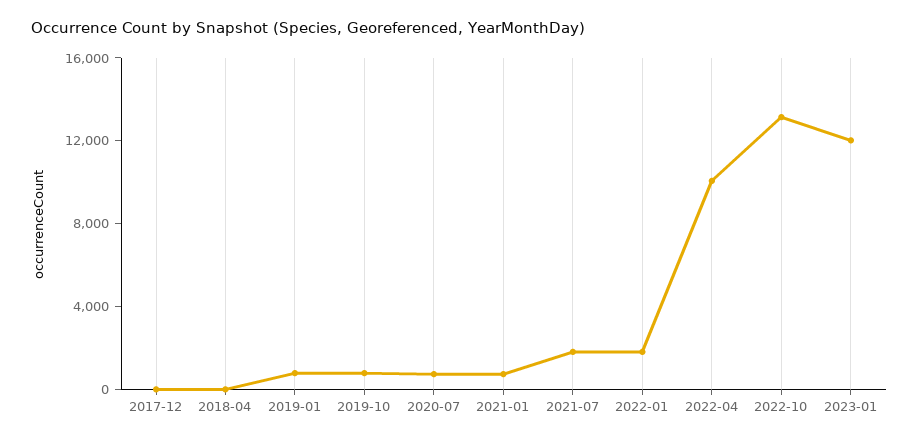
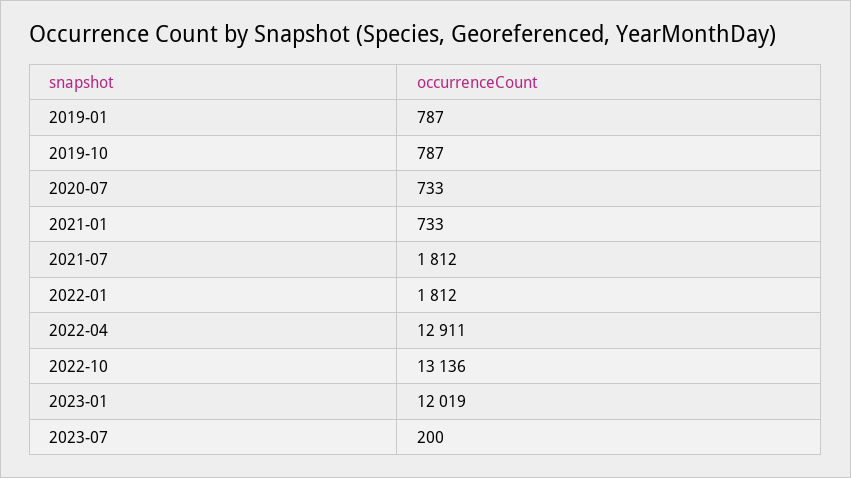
2017-12: 0 -> none
2018-04: 0 -> none
2022-04: 10000 -> 12911
2023-07: none -> 200

